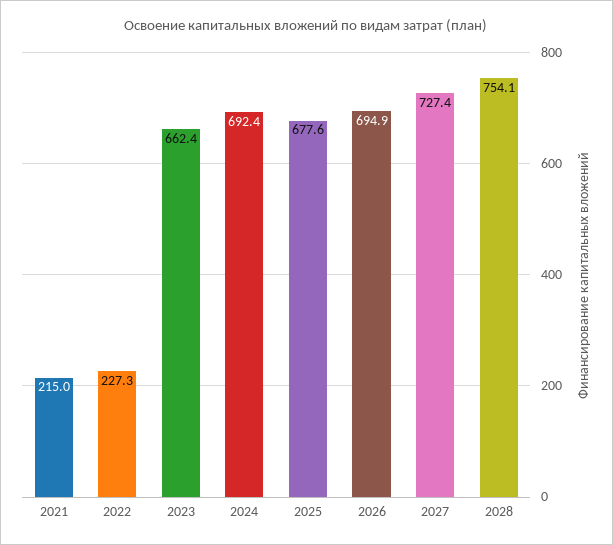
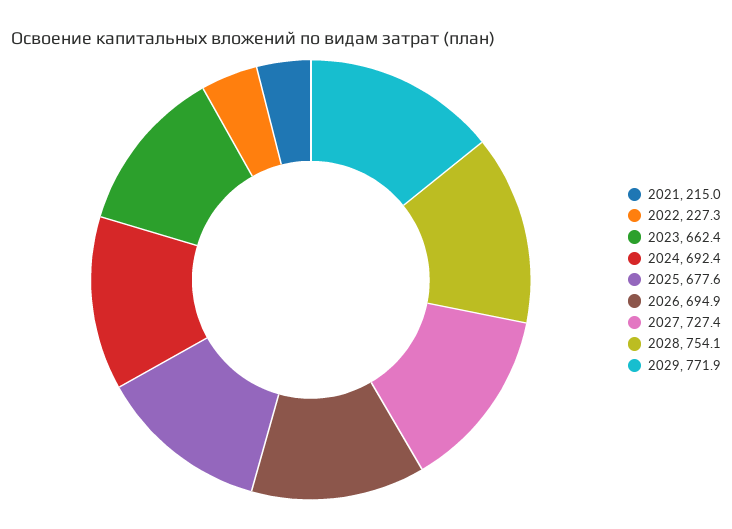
2029: none -> 771.9

